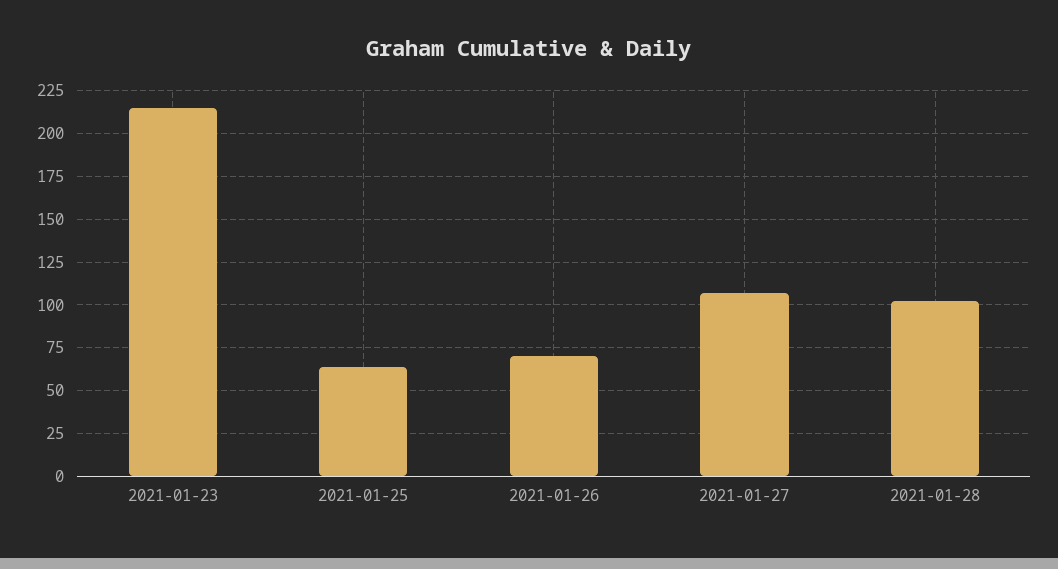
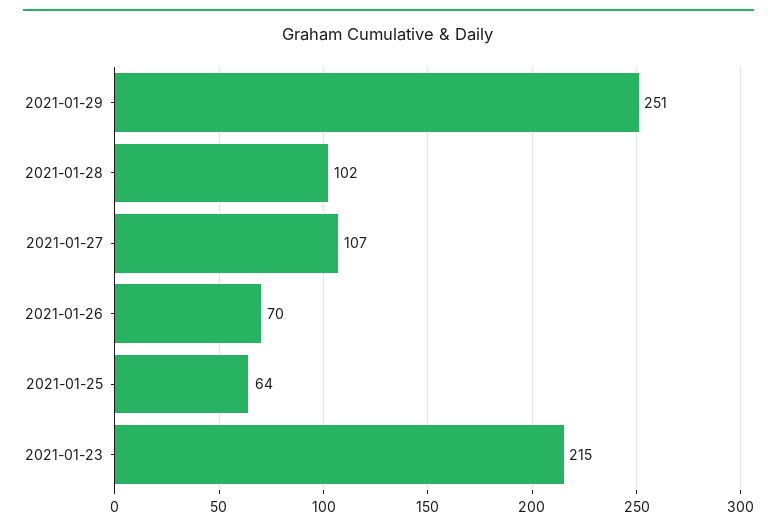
2021-01-29: none -> 251

